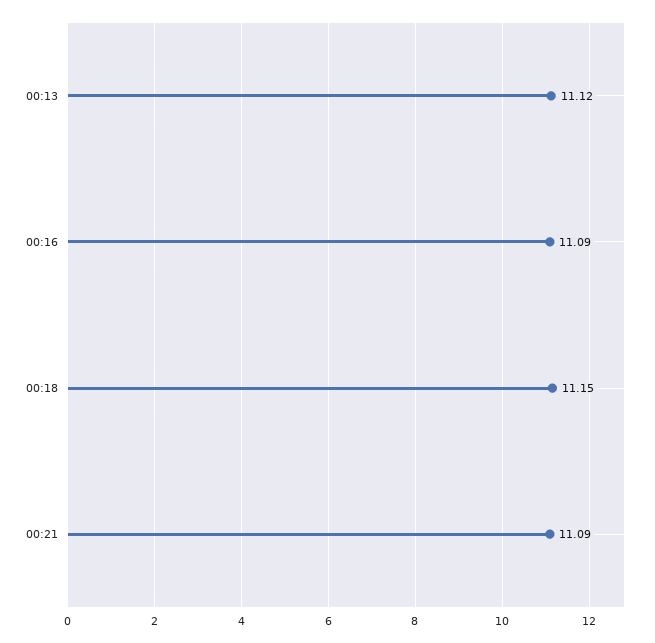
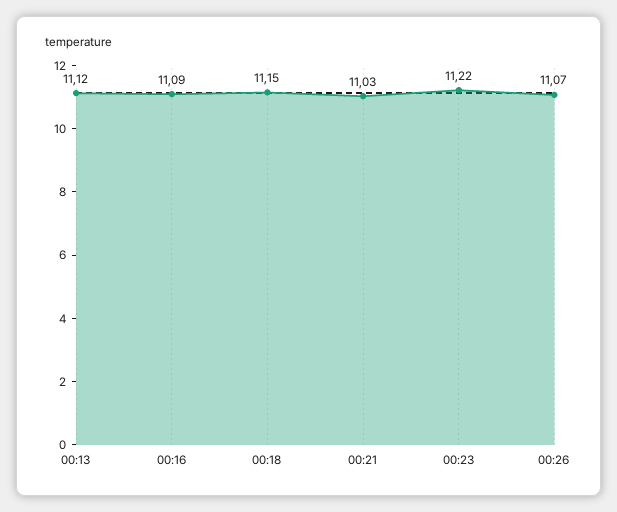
00:21: 11.09 -> 11.03
00:23: none -> 11.22
00:26: none -> 11.07

